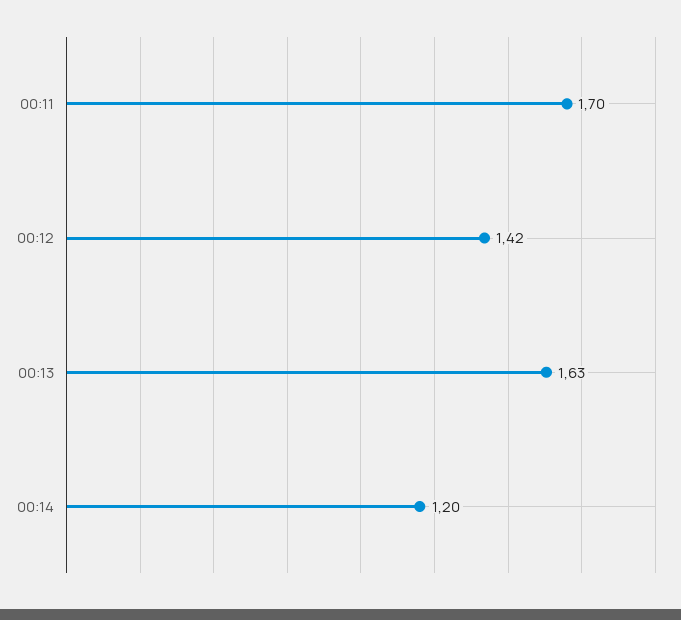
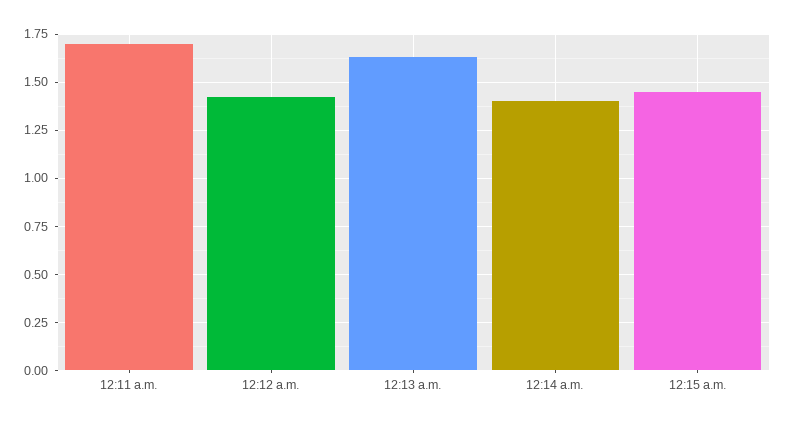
00:14: 1.2 -> 1.4
12:15 a.m.: none -> 1.45

